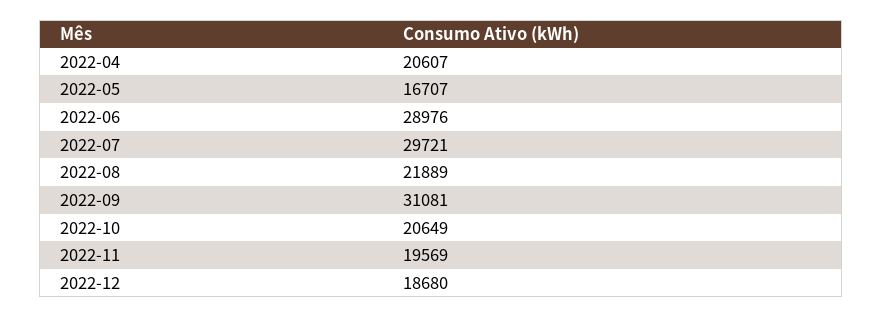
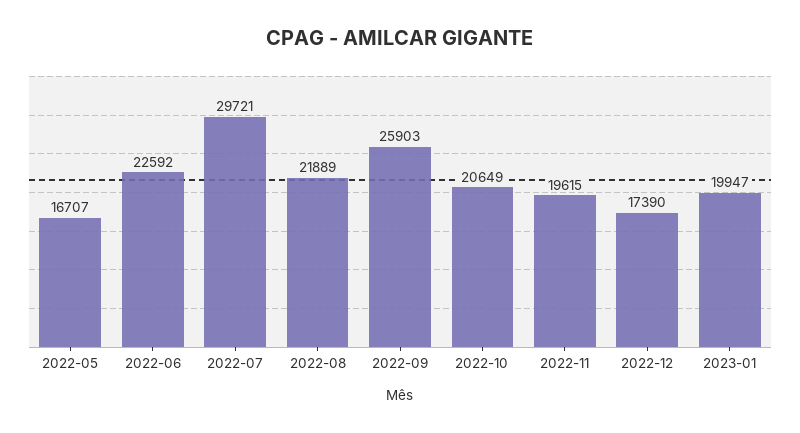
2022-04: 20607 -> none
2022-06: 28976 -> 22592
2022-09: 31081 -> 25903
2022-11: 19569 -> 19615
2022-12: 18680 -> 17390
2023-01: none -> 19947

